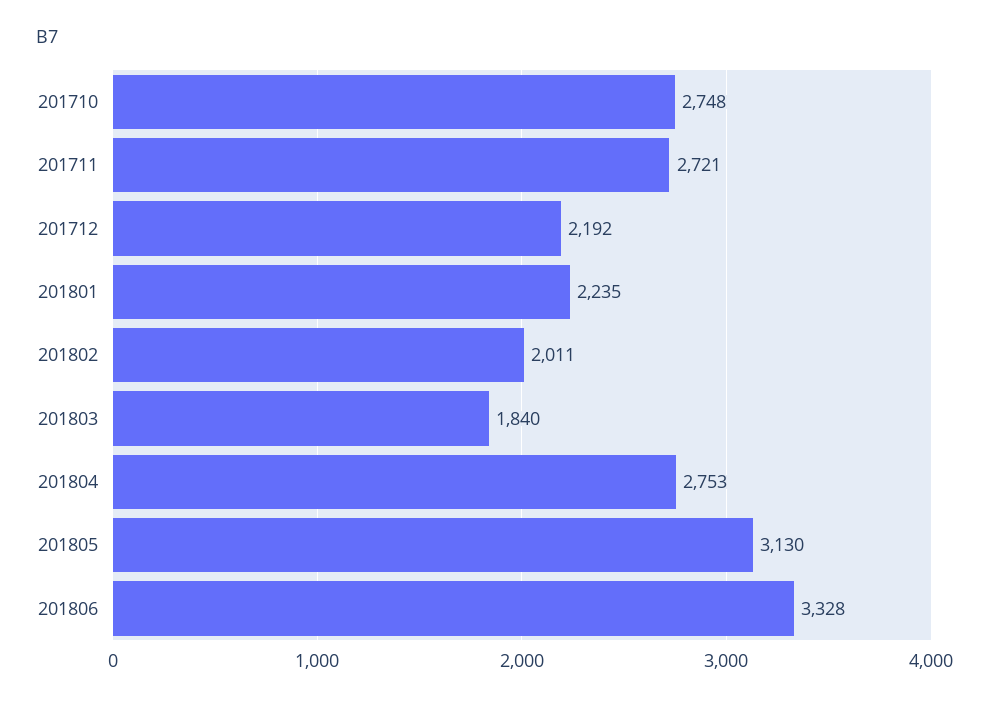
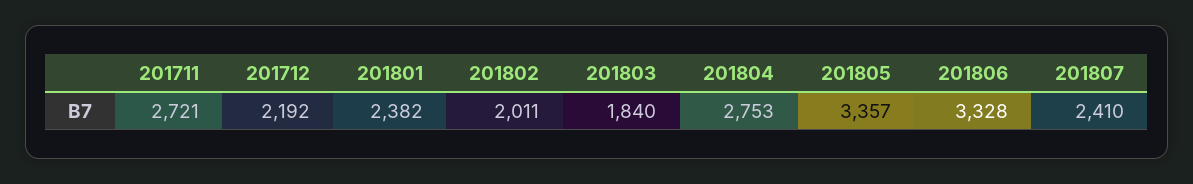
201710: 2748 -> none
201801: 2235 -> 2382
201805: 3130 -> 3357
201807: none -> 2410

